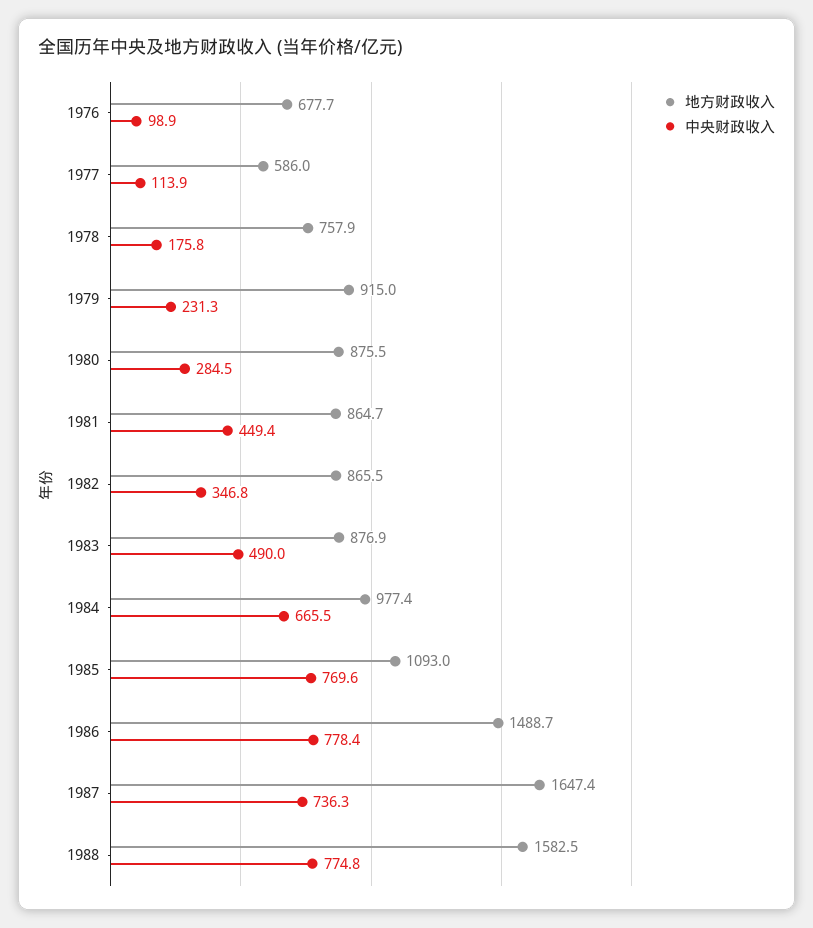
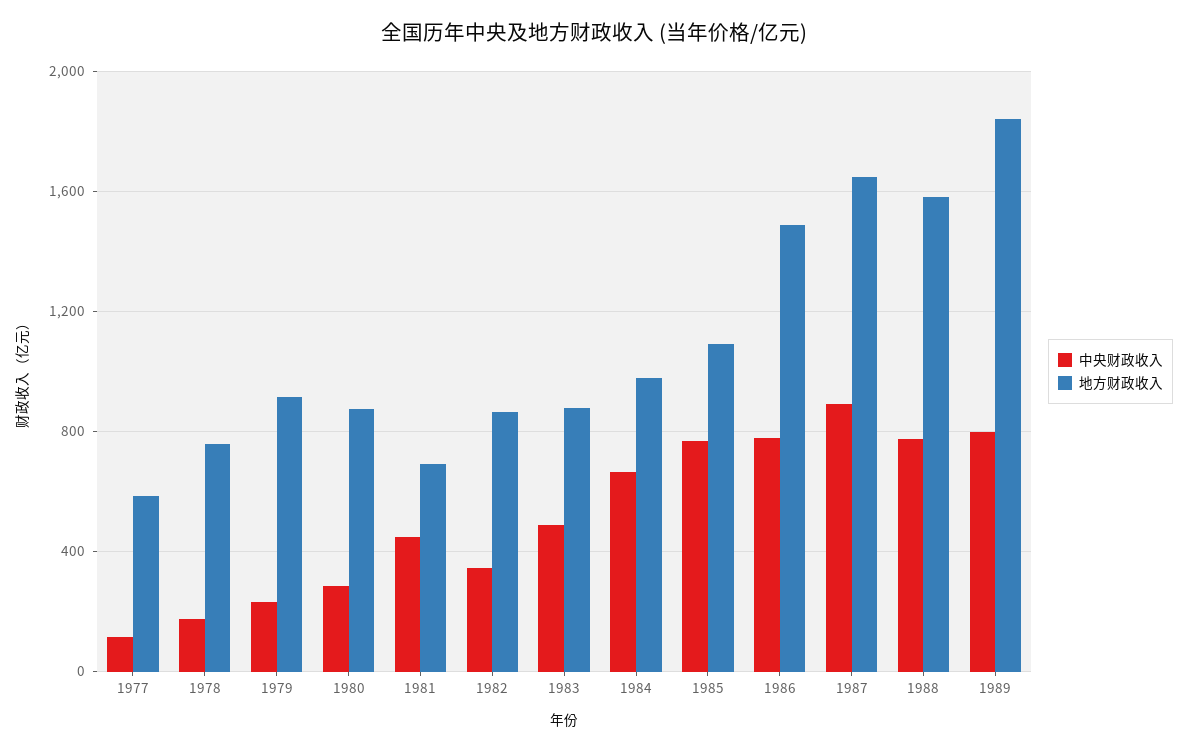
地方财政收入, 1976: 677.7 -> none
中央财政收入, 1976: 98.9 -> none
地方财政收入, 1981: 864.7 -> 700
中央财政收入, 1987: 736.3 -> 900
中央财政收入, 1989: none -> 800
地方财政收入, 1989: none -> 1850

